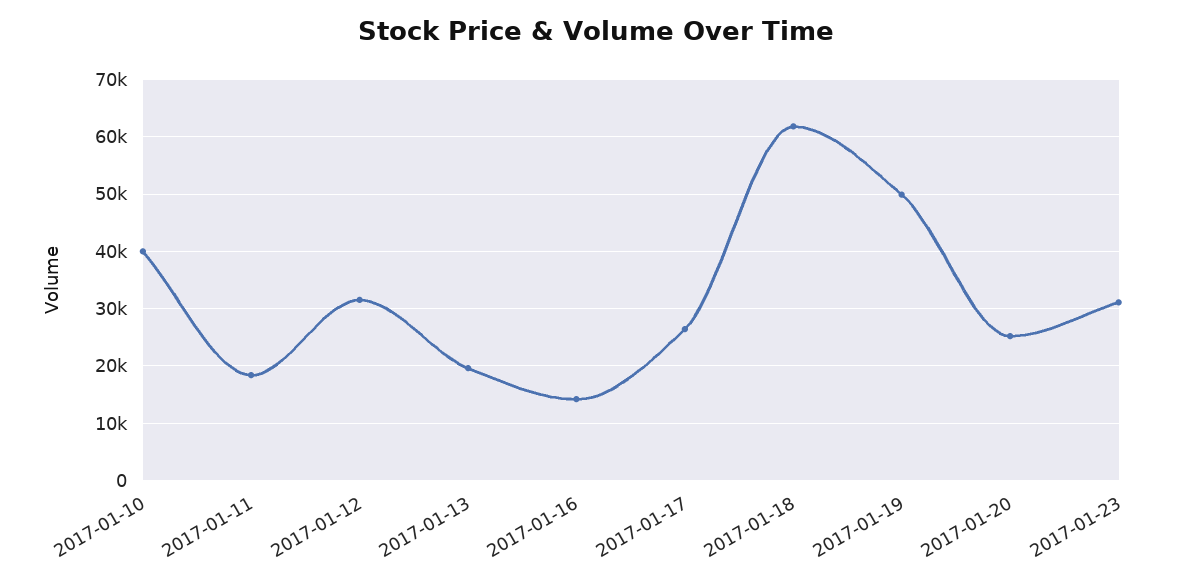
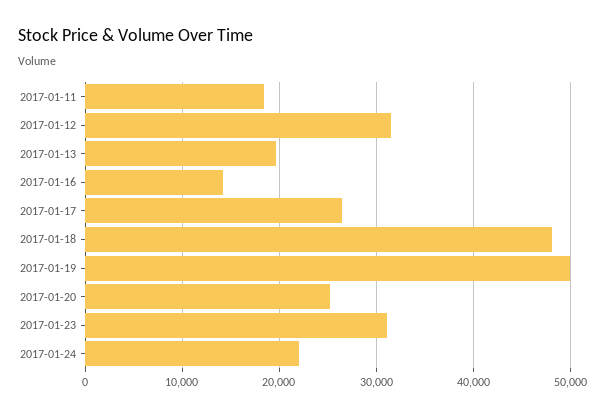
2017-01-10: 40000 -> none
2017-01-18: 62000 -> 48000
2017-01-24: none -> 22000

